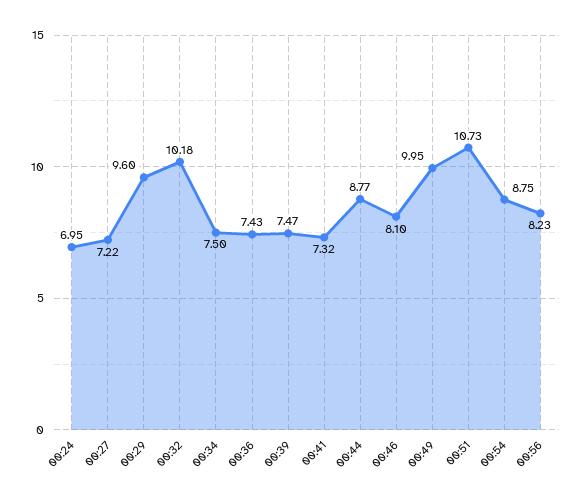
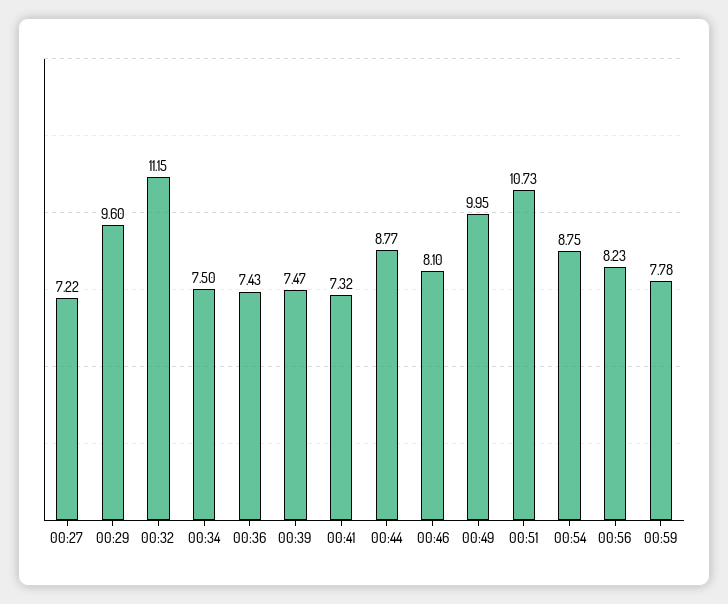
00:24: 6.95 -> none
00:32: 10.18 -> 11.15
00:59: none -> 7.78

